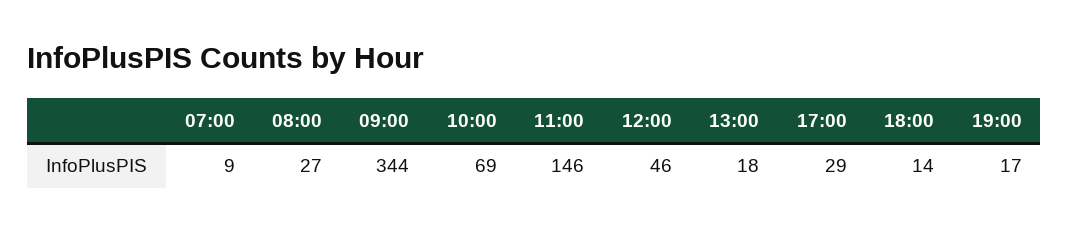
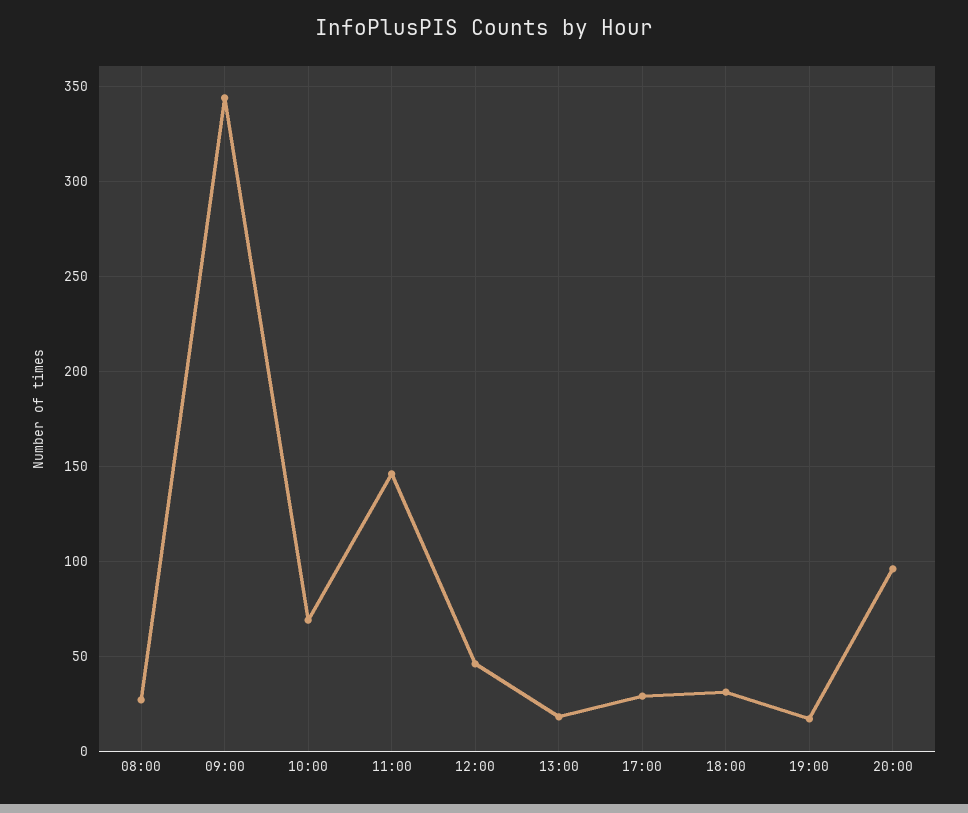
07:00: 9 -> none
18:00: 14 -> 30
20:00: none -> 95

